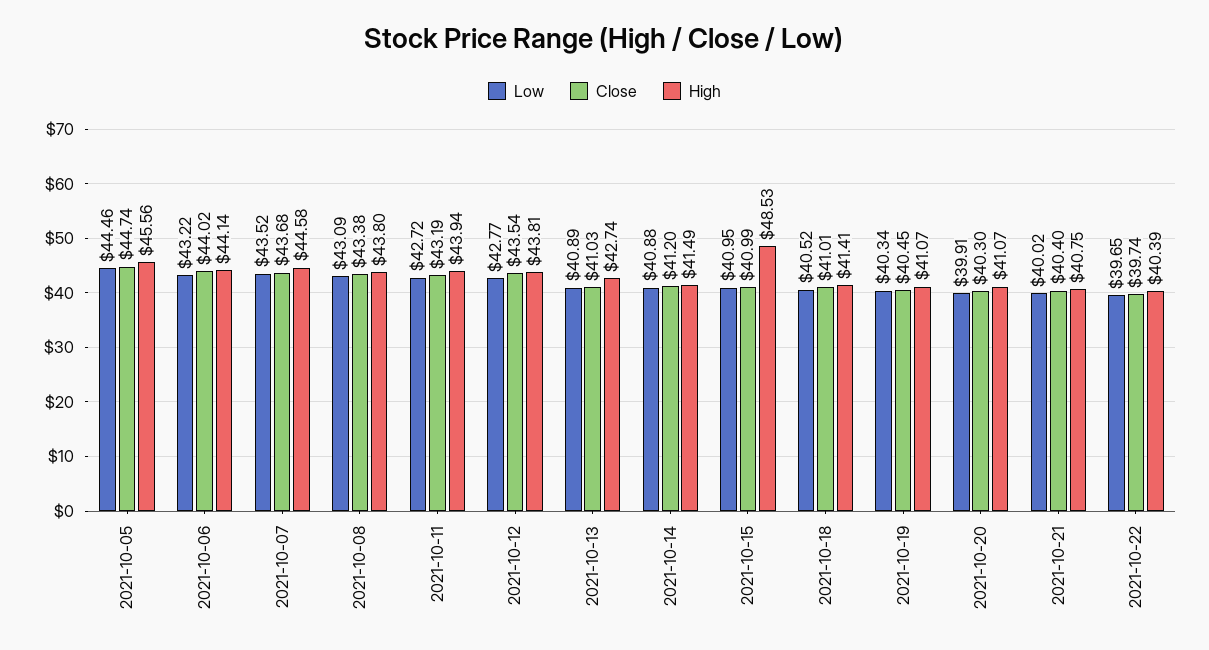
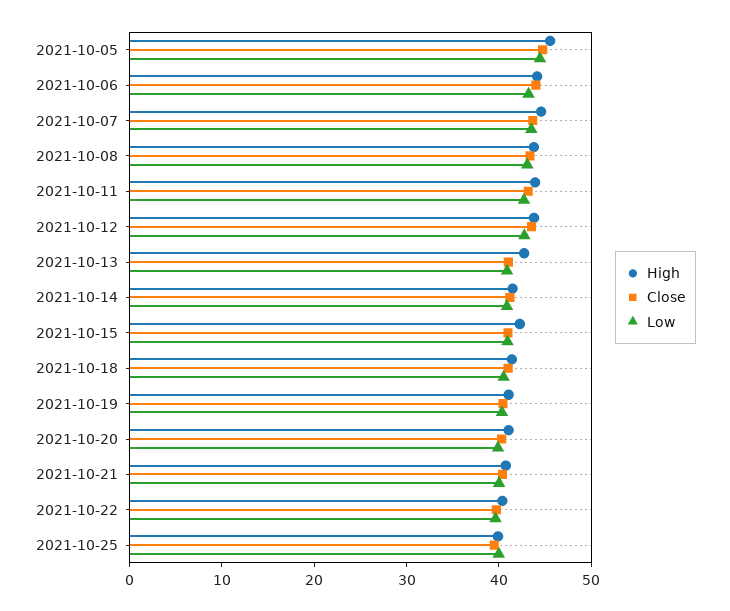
High, 2021-10-15: 48.53 -> 42
High, 2021-10-25: none -> 40
Close, 2021-10-25: none -> 40
Low, 2021-10-25: none -> 40

